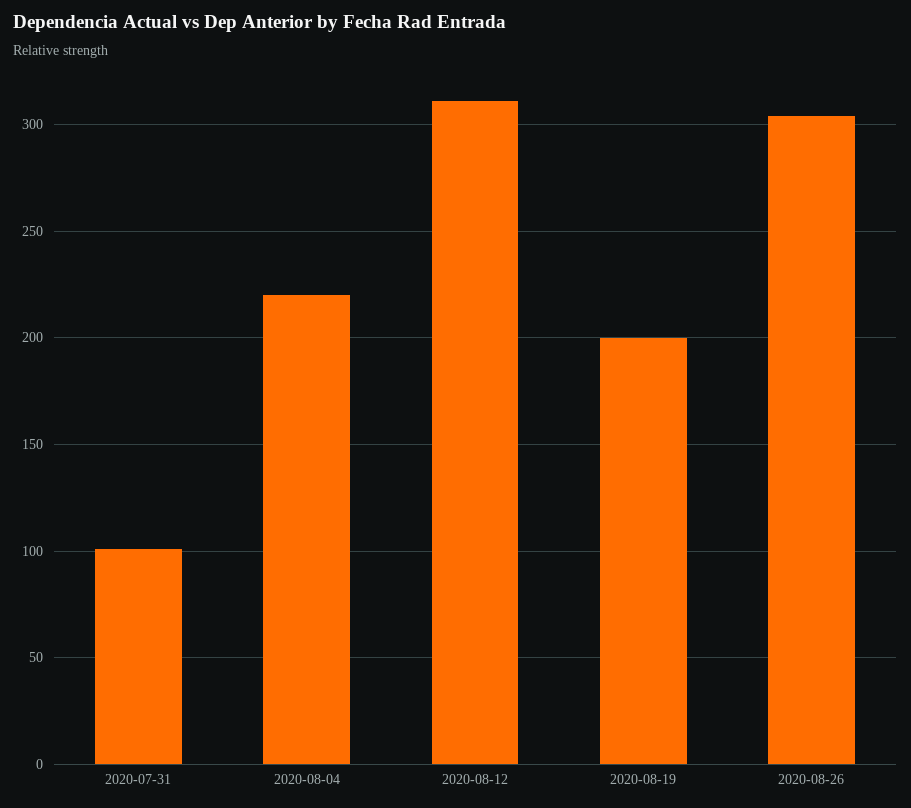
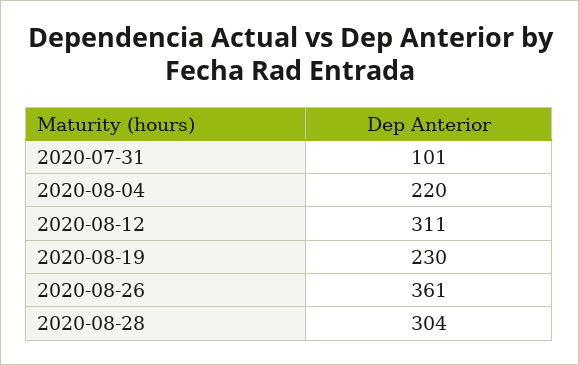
2020-08-19: 200 -> 230
2020-08-26: 305 -> 361
2020-08-28: none -> 304

